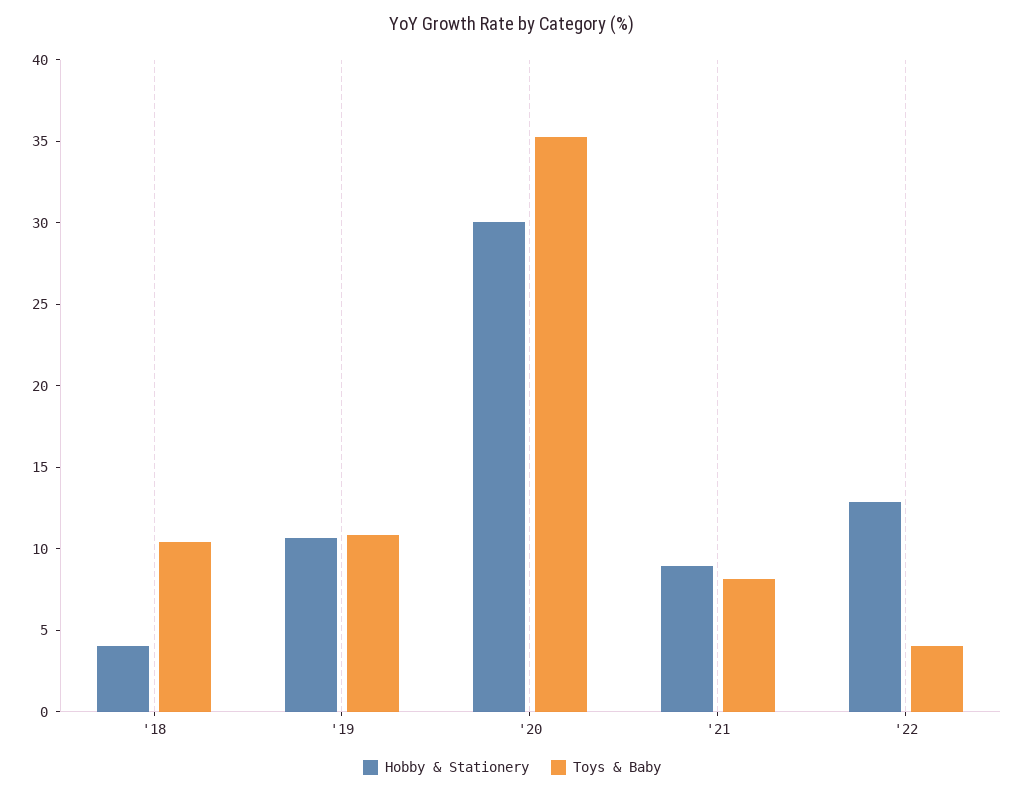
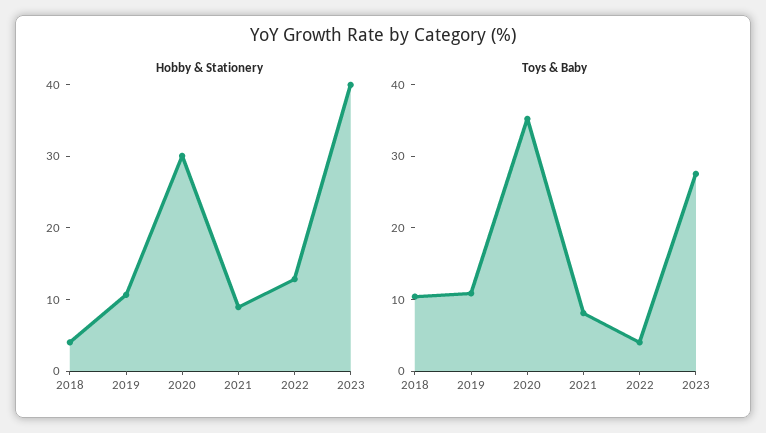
Hobby & Stationery, 2023: none -> 40
Toys & Baby, 2023: none -> 28

